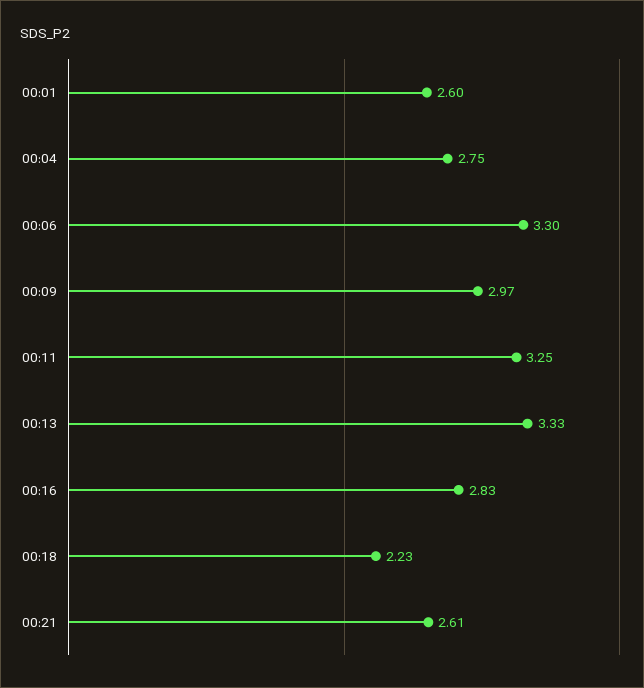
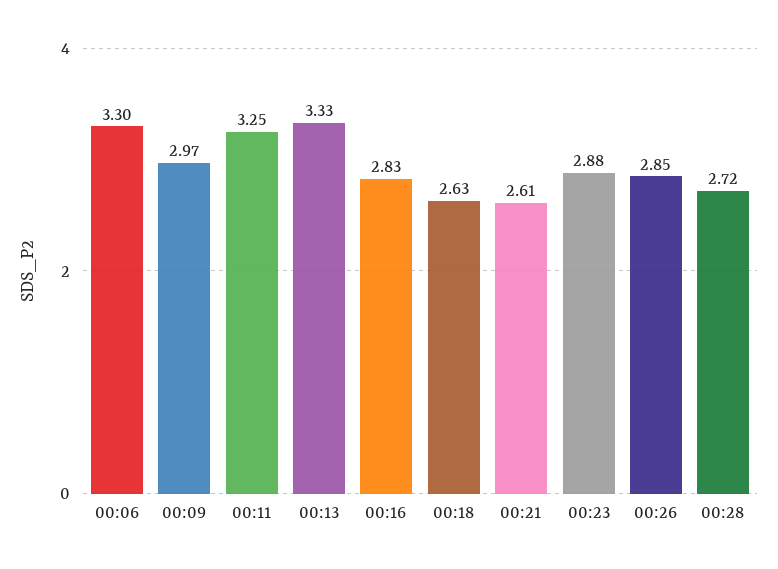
00:01: 2.6 -> none
00:04: 2.75 -> none
00:18: 2.23 -> 2.63
00:23: none -> 2.88
00:26: none -> 2.85
00:28: none -> 2.72

